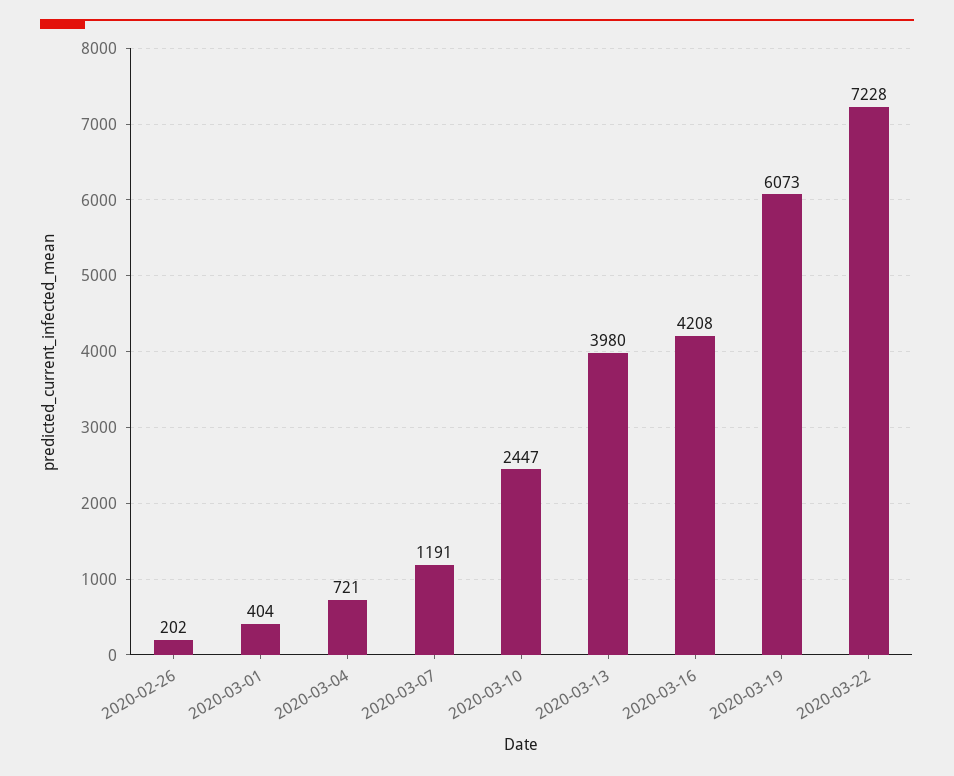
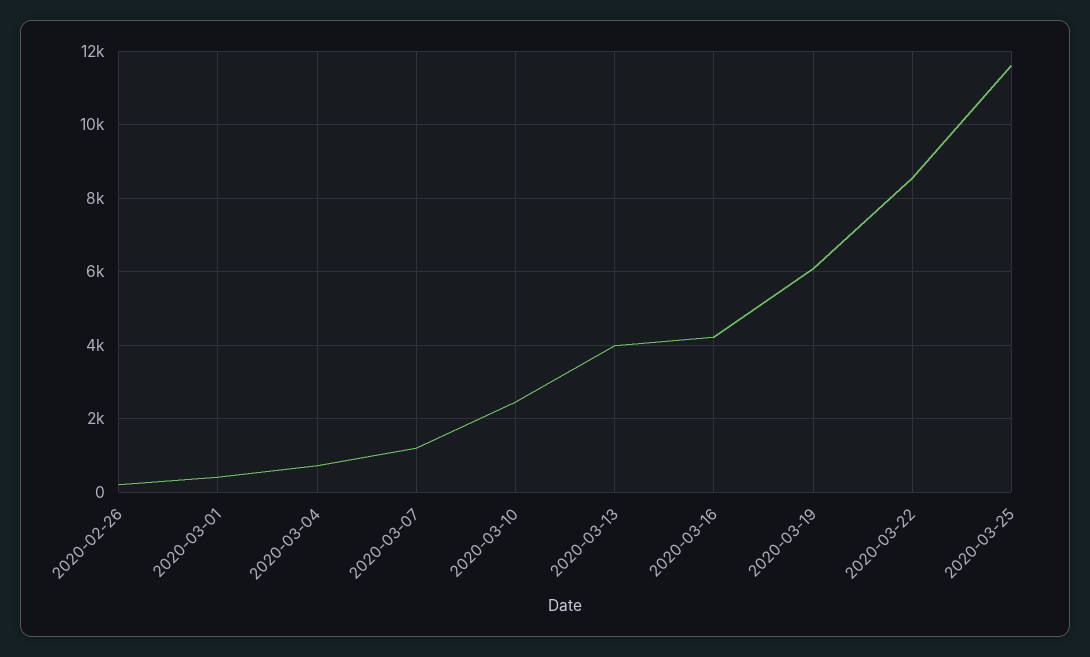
2020-03-22: 7228 -> 8600
2020-03-25: none -> 11600

